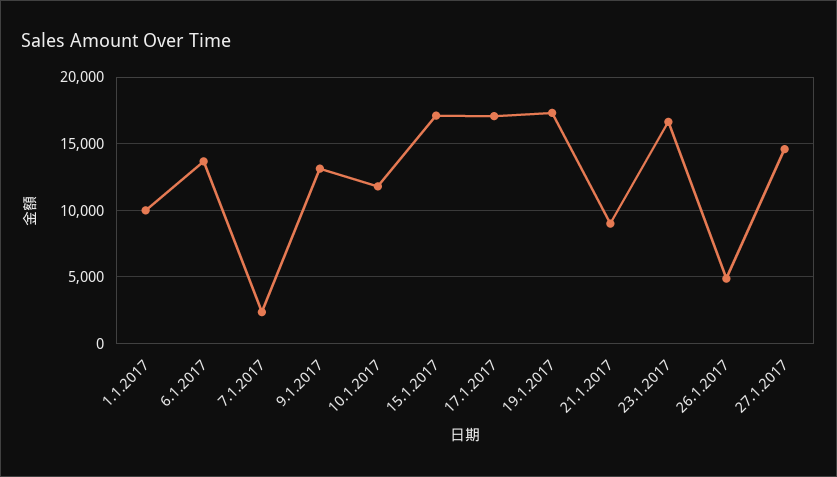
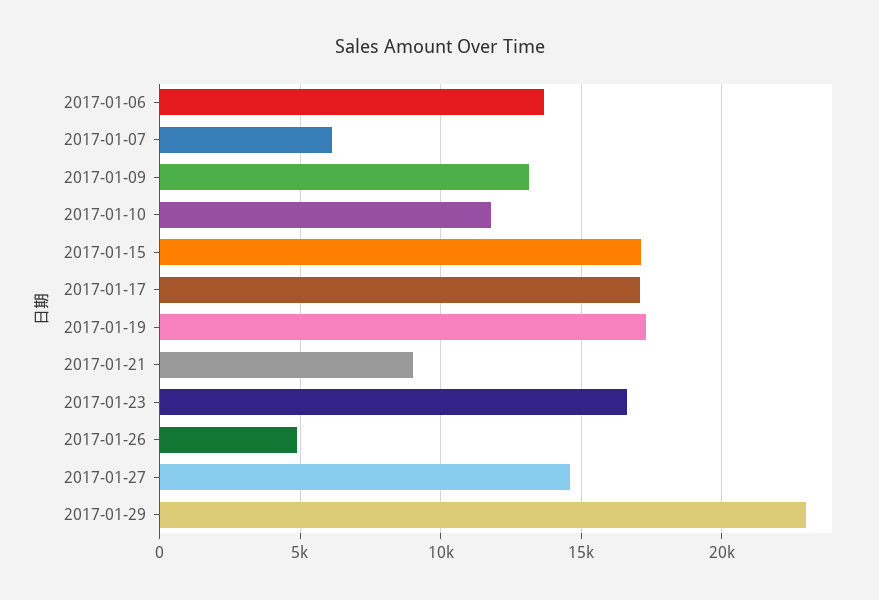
1.1.2017: 10000 -> none
7.1.2017: 2500 -> 6000
2017-01-29: none -> 23000

